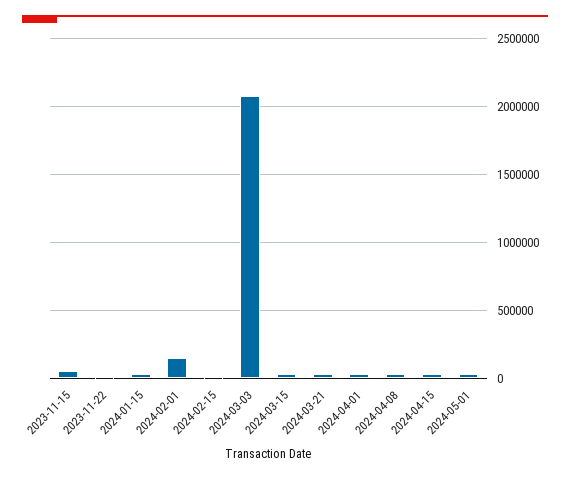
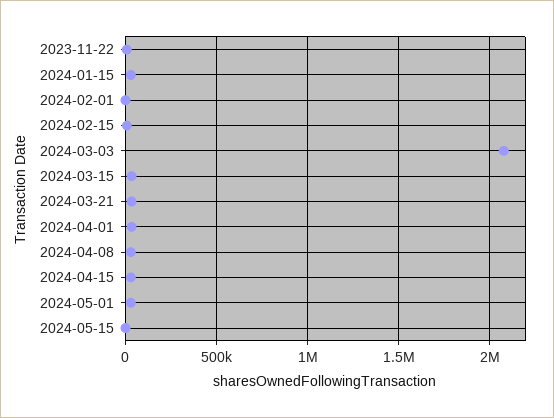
2023-11-15: 50000 -> none
2024-02-01: 150000 -> 0
2024-05-15: none -> 0

